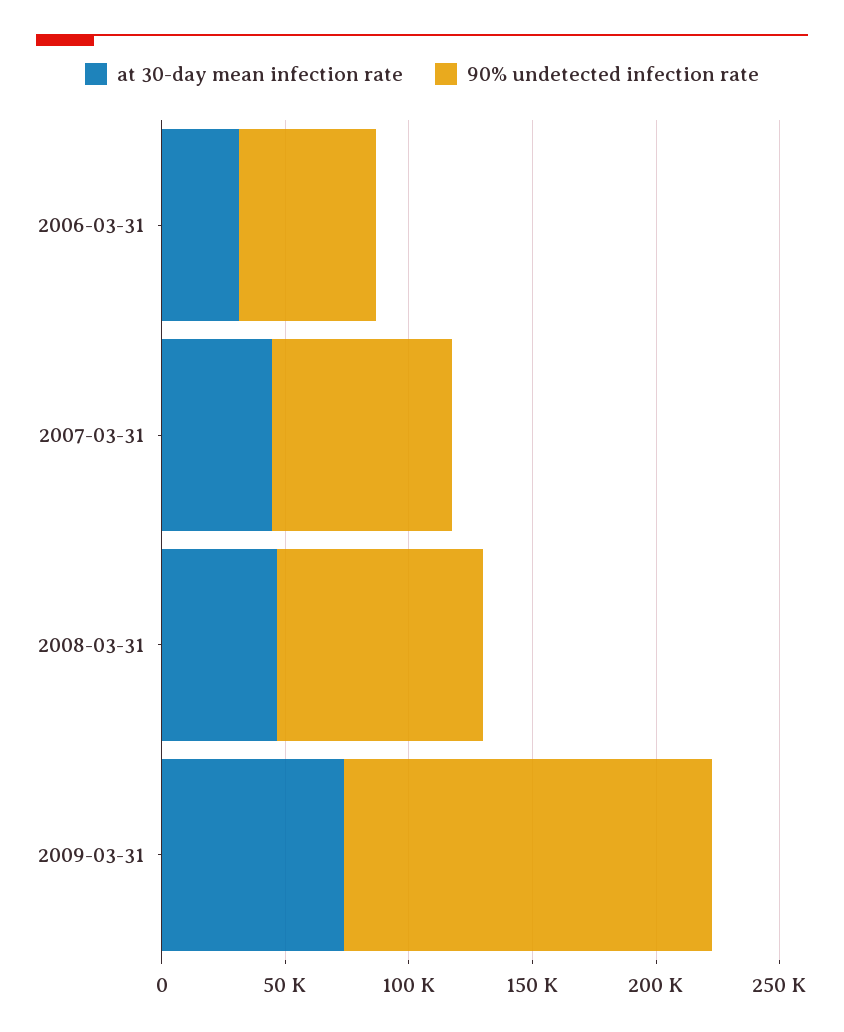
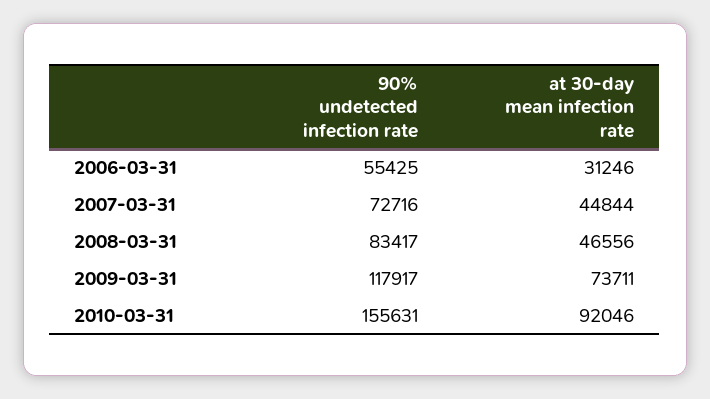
90% undetected infection rate, 2009-03-31: 150000 -> 117917
90% undetected infection rate, 2010-03-31: none -> 155631
at 30-day mean infection rate, 2010-03-31: none -> 92046

